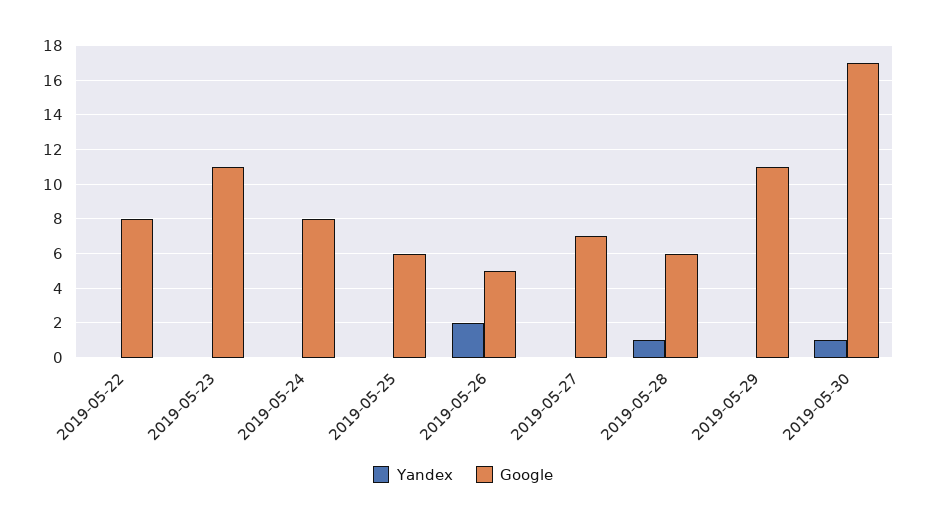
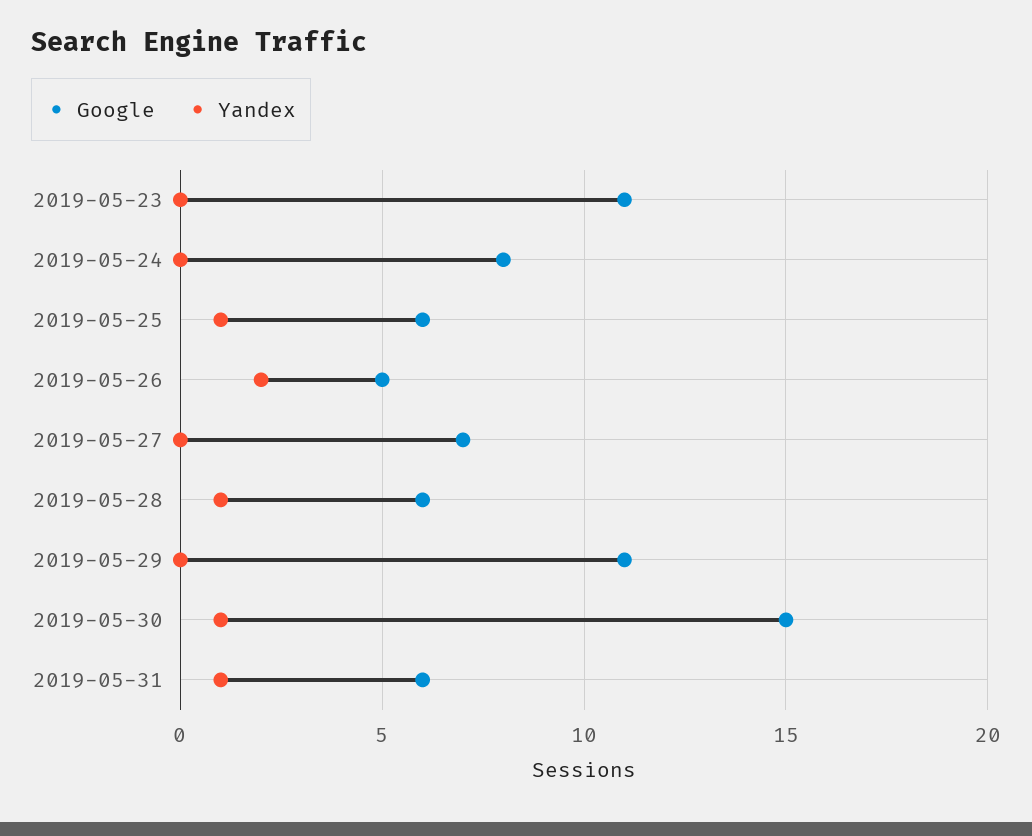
Yandex, 2019-05-22: 0 -> none
Google, 2019-05-22: 8 -> none
Yandex, 2019-05-25: 0 -> 1
Google, 2019-05-30: 17 -> 15
Google, 2019-05-31: none -> 6
Yandex, 2019-05-31: none -> 1

